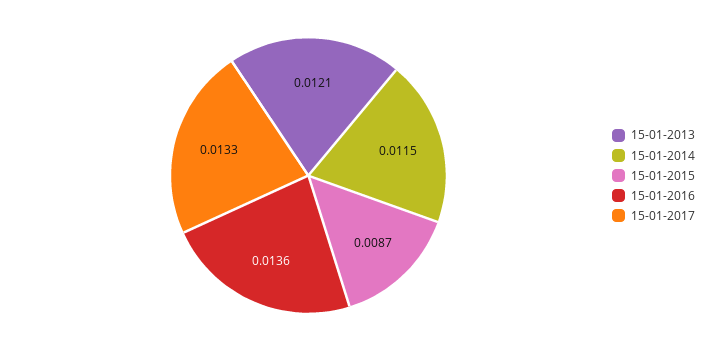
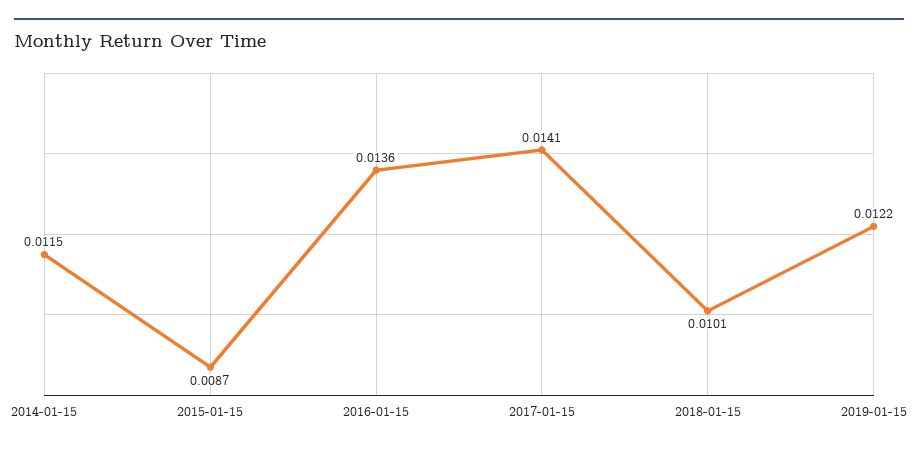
15-01-2013: 0.0121 -> none
15-01-2017: 0.0133 -> 0.0141
2018-01-15: none -> 0.0101
2019-01-15: none -> 0.0122

